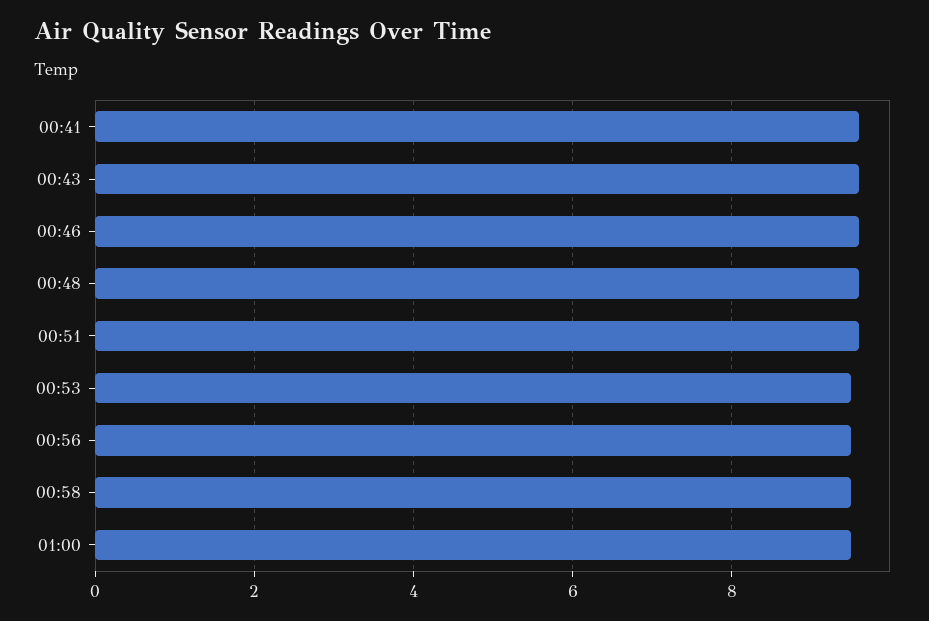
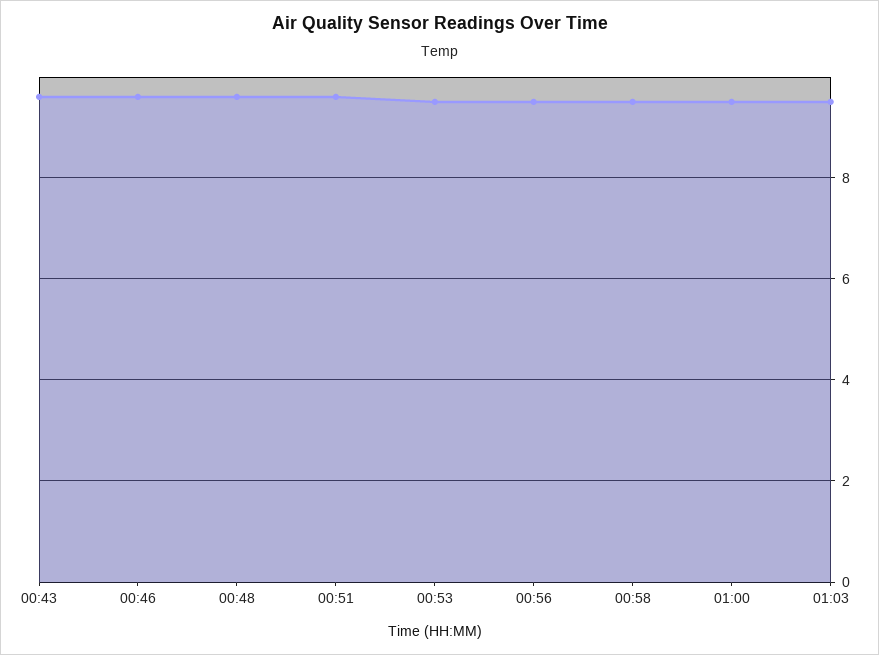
00:41: 9.5 -> none
01:03: none -> 9.5

